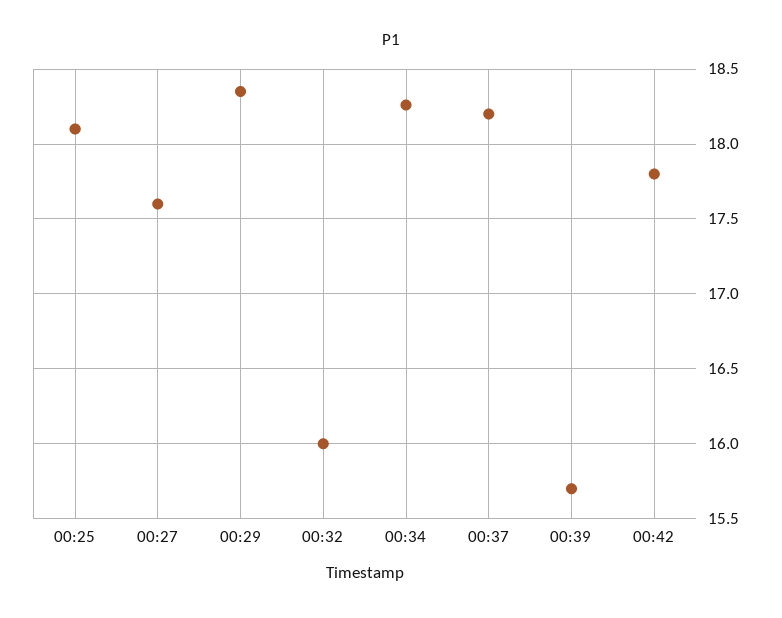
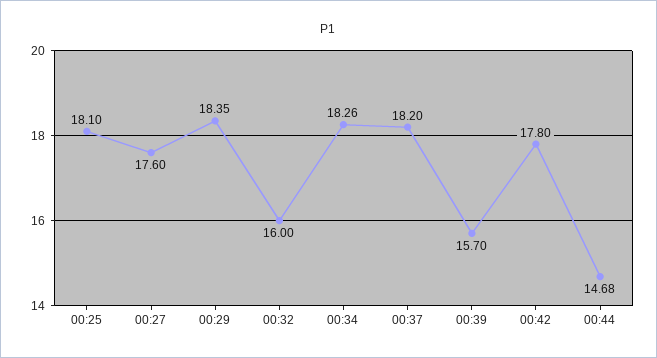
00:44: none -> 14.68

